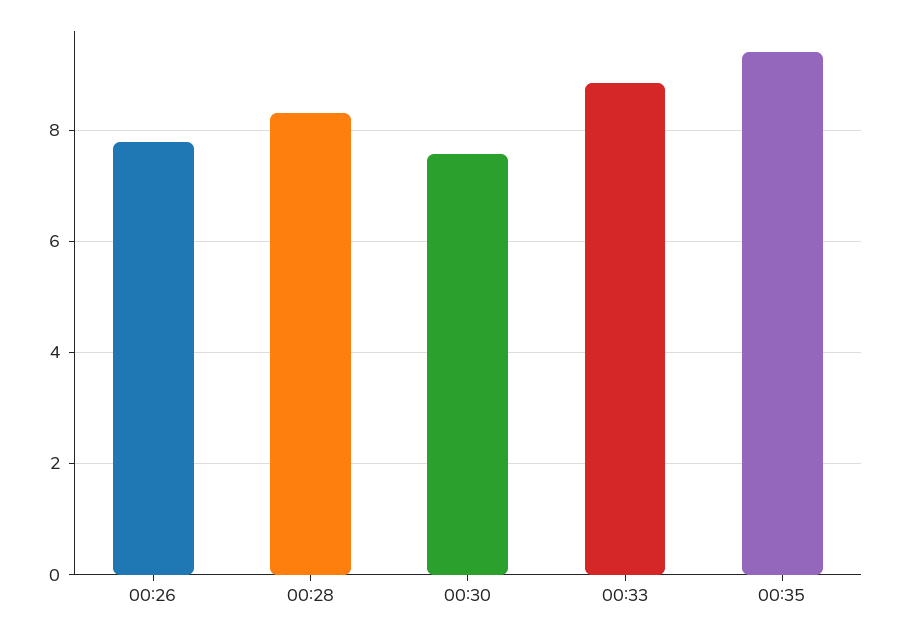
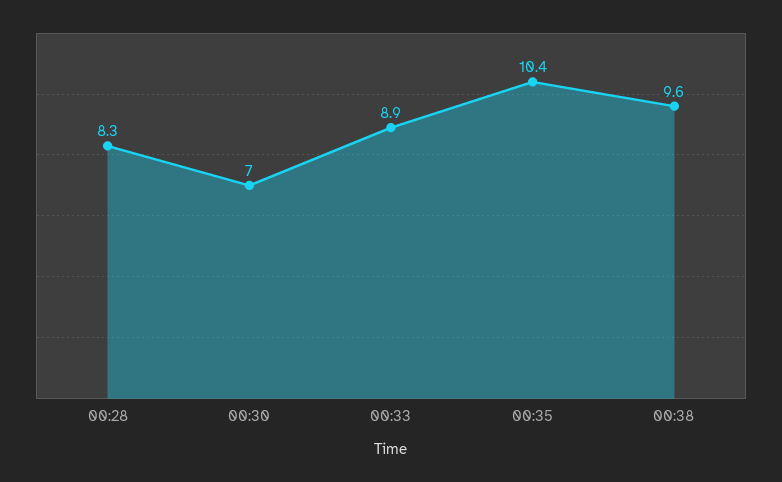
00:26: 7.8 -> none
00:30: 7.6 -> 7
00:35: 9.4 -> 10.4
00:38: none -> 9.6

